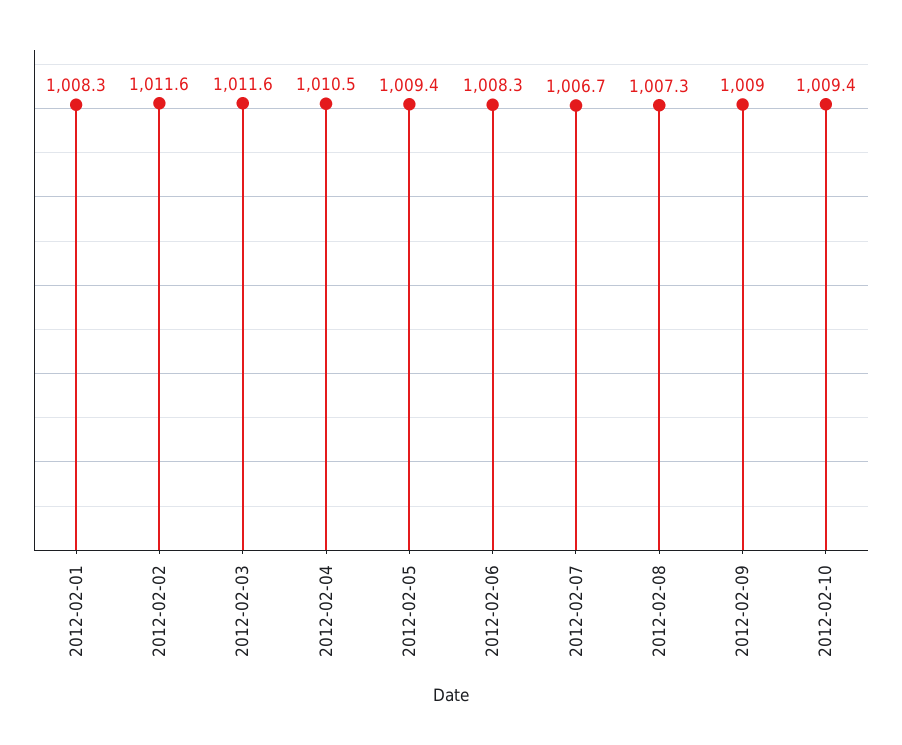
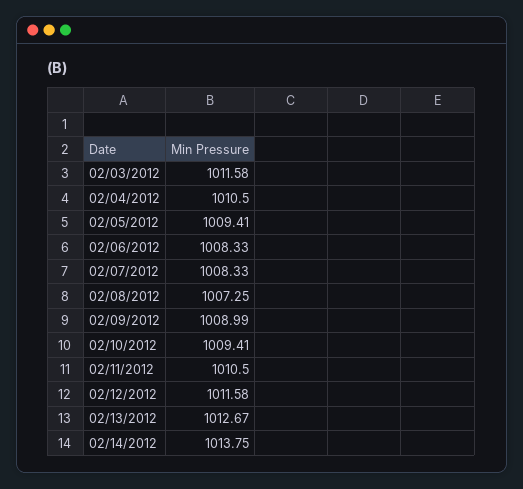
2012-02-01: 1008.3 -> none
2012-02-02: 1011.6 -> none
2012-02-07: 1006.7 -> 1008.33
02/11/2012: none -> 1010.5
02/12/2012: none -> 1011.58
02/13/2012: none -> 1012.67
02/14/2012: none -> 1013.75

